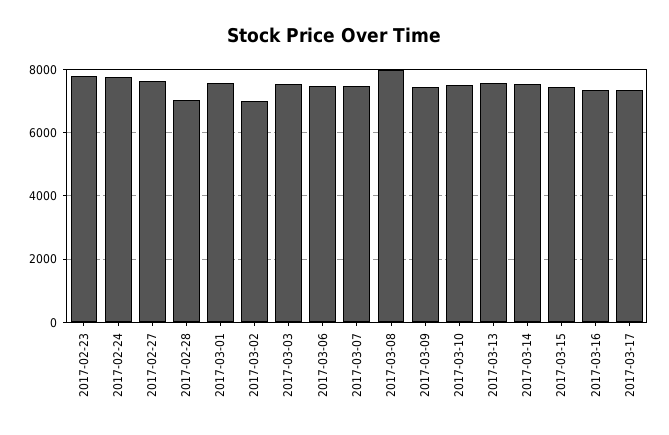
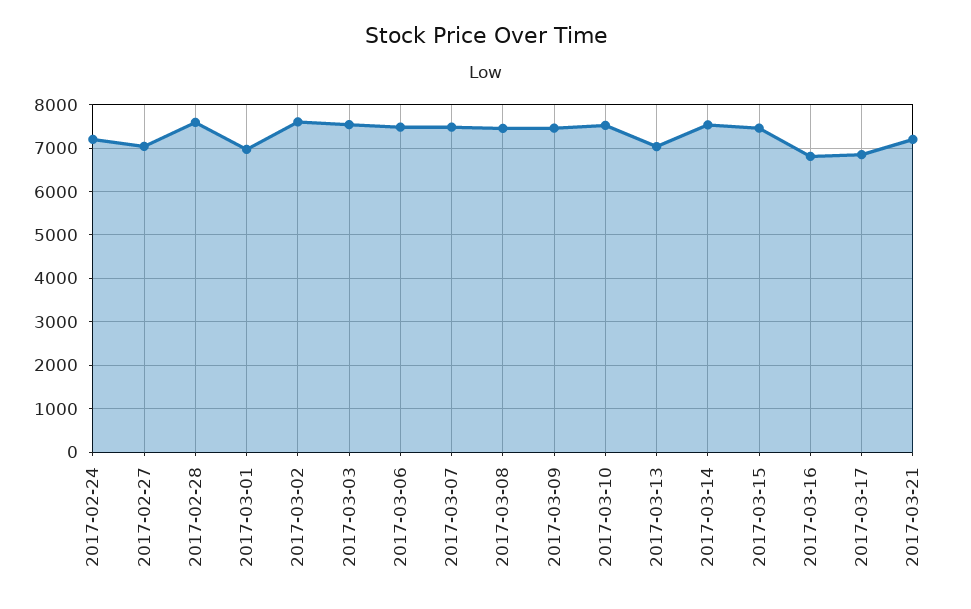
2017-02-23: 7800 -> none
2017-02-24: 7800 -> 7200
2017-02-27: 7600 -> 7000
2017-02-28: 7000 -> 7600
2017-03-01: 7600 -> 7000
2017-03-02: 7000 -> 7600
2017-03-08: 8000 -> 7400
2017-03-13: 7600 -> 7000
2017-03-16: 7400 -> 6800
2017-03-17: 7400 -> 6800
2017-03-21: none -> 7200

